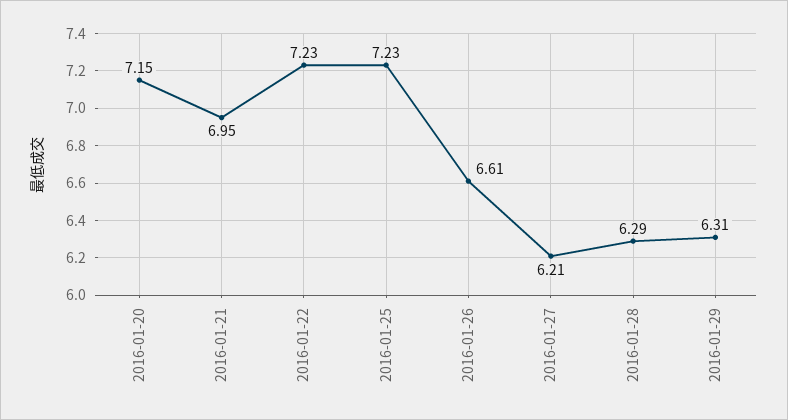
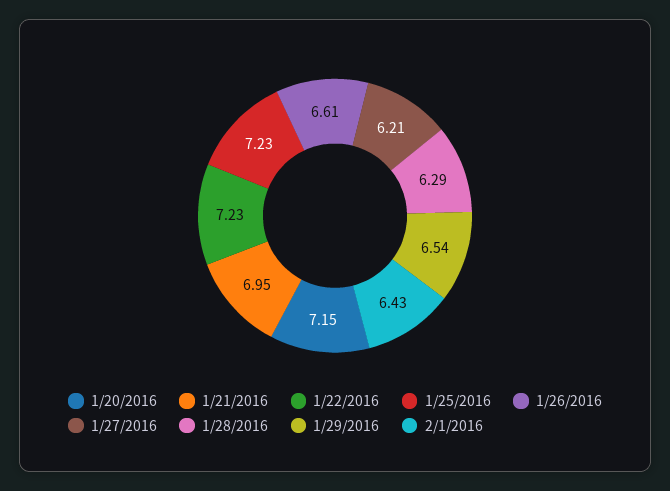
2016-01-29: 6.31 -> 6.54
2/1/2016: none -> 6.43

